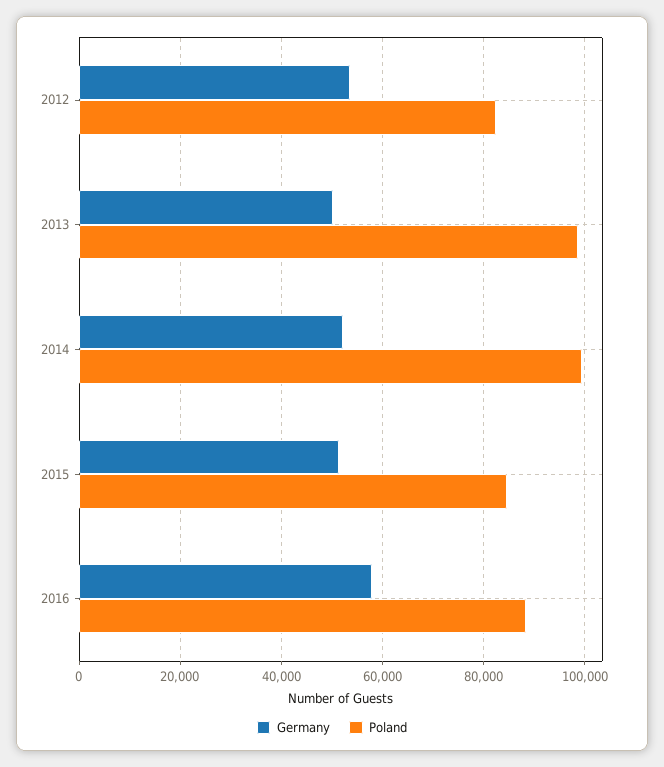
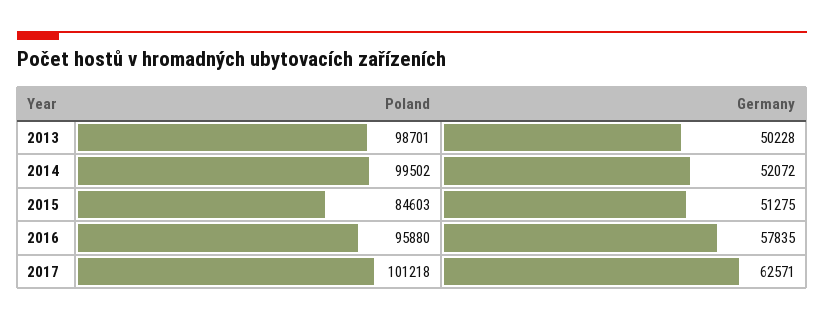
Germany, 2012: 54000 -> none
Poland, 2012: 82000 -> none
Poland, 2016: 88000 -> 95880
Poland, 2017: none -> 101218
Germany, 2017: none -> 62571

